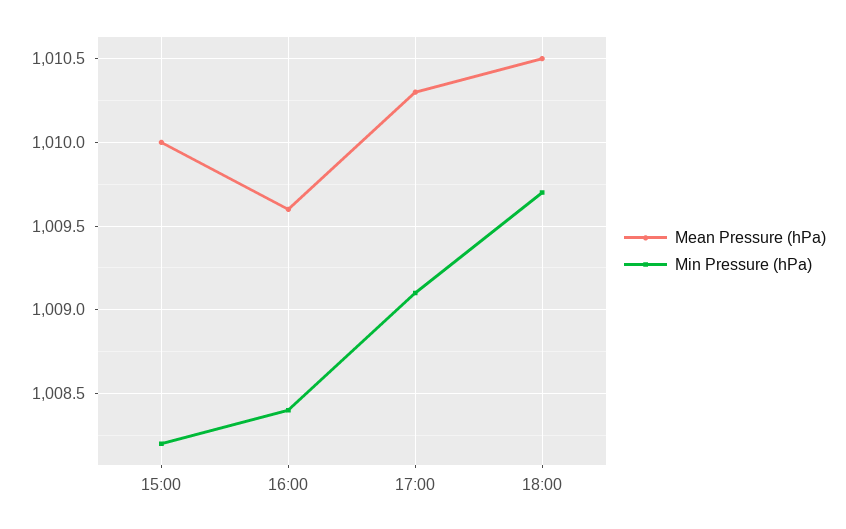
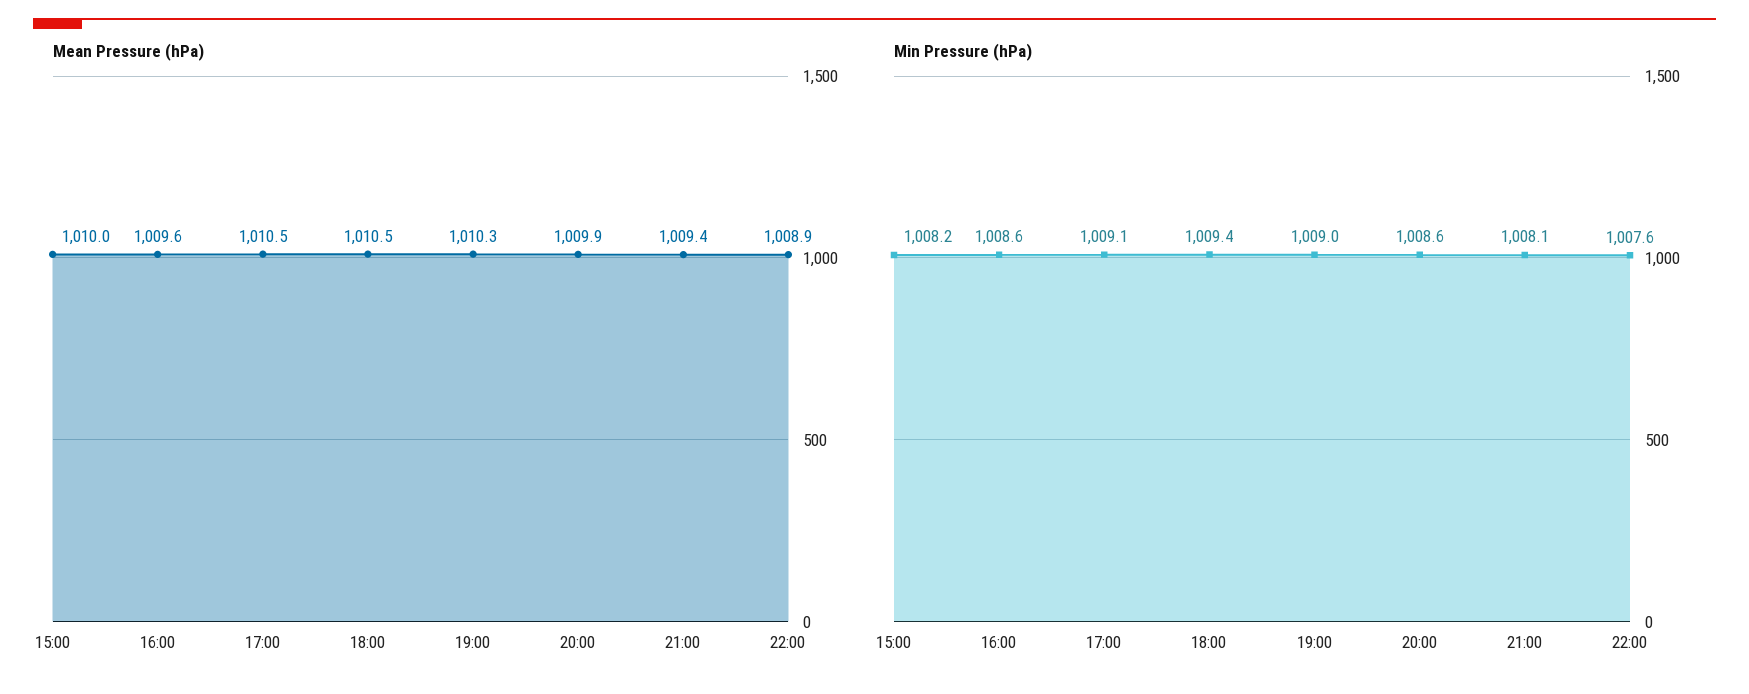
Min Pressure (hPa), 16:00: 1008.4 -> 1008.6
Mean Pressure (hPa), 17:00: 1010.3 -> 1010.5
Min Pressure (hPa), 18:00: 1009.7 -> 1009.4
Mean Pressure (hPa), 19:00: none -> 1010.3
Mean Pressure (hPa), 20:00: none -> 1009.9
Mean Pressure (hPa), 21:00: none -> 1009.4
Mean Pressure (hPa), 22:00: none -> 1008.9
Min Pressure (hPa), 19:00: none -> 1009
Min Pressure (hPa), 20:00: none -> 1008.6
Min Pressure (hPa), 21:00: none -> 1008.1
Min Pressure (hPa), 22:00: none -> 1007.6

